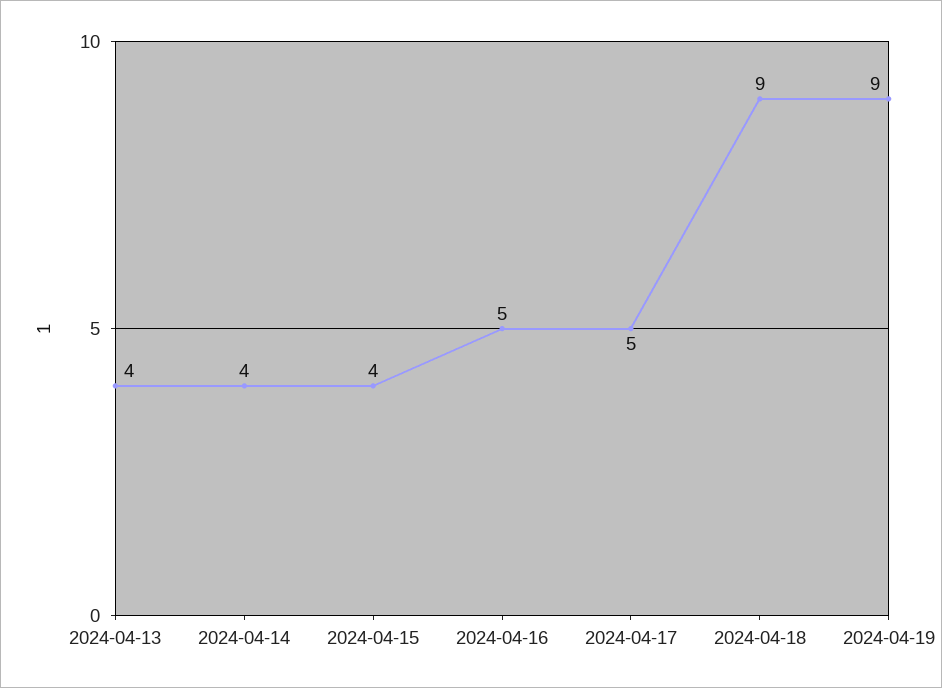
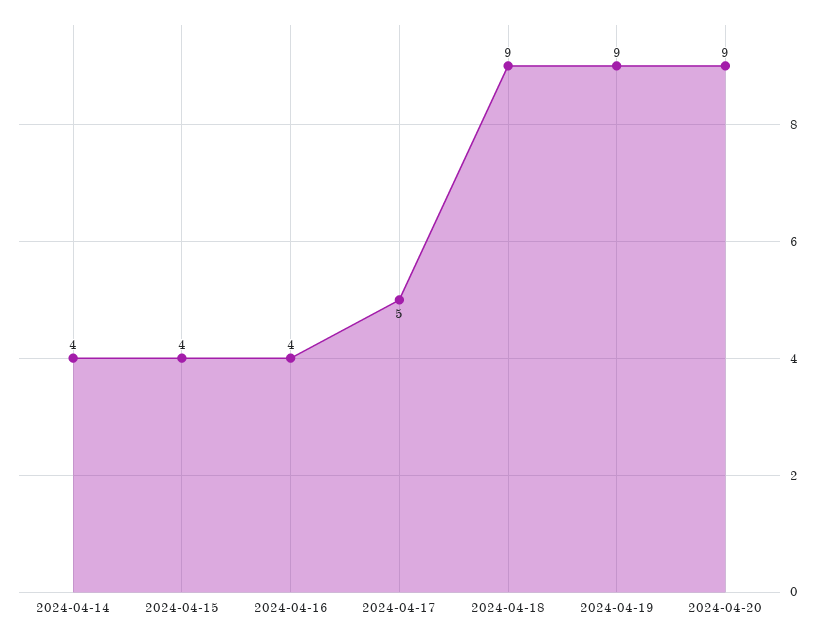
2024-04-13: 4 -> none
2024-04-16: 5 -> 4
2024-04-20: none -> 9

